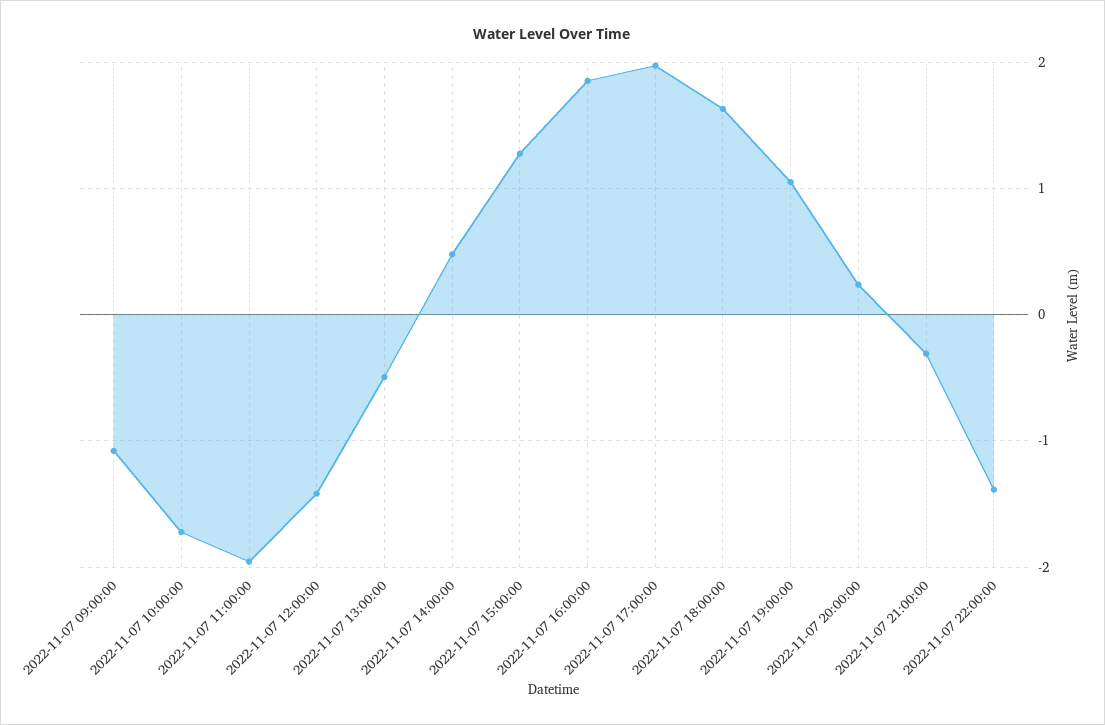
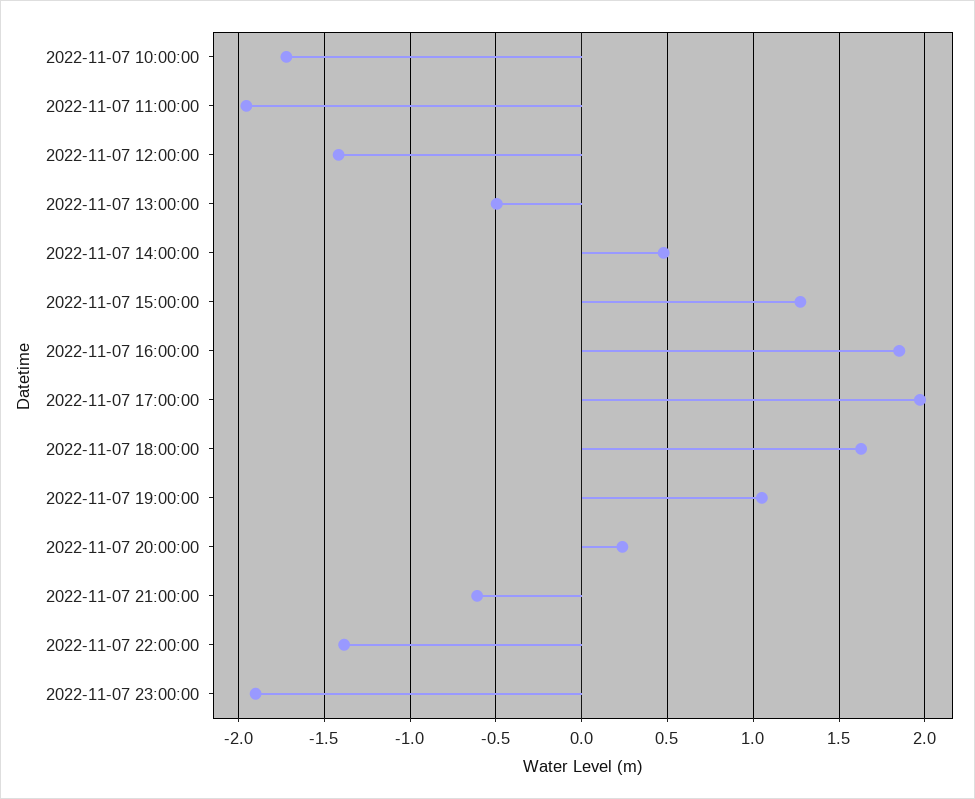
2022-11-07 09:00:00: -1.1 -> none
2022-11-07 21:00:00: -0.3 -> -0.6
2022-11-07 23:00:00: none -> -1.9

